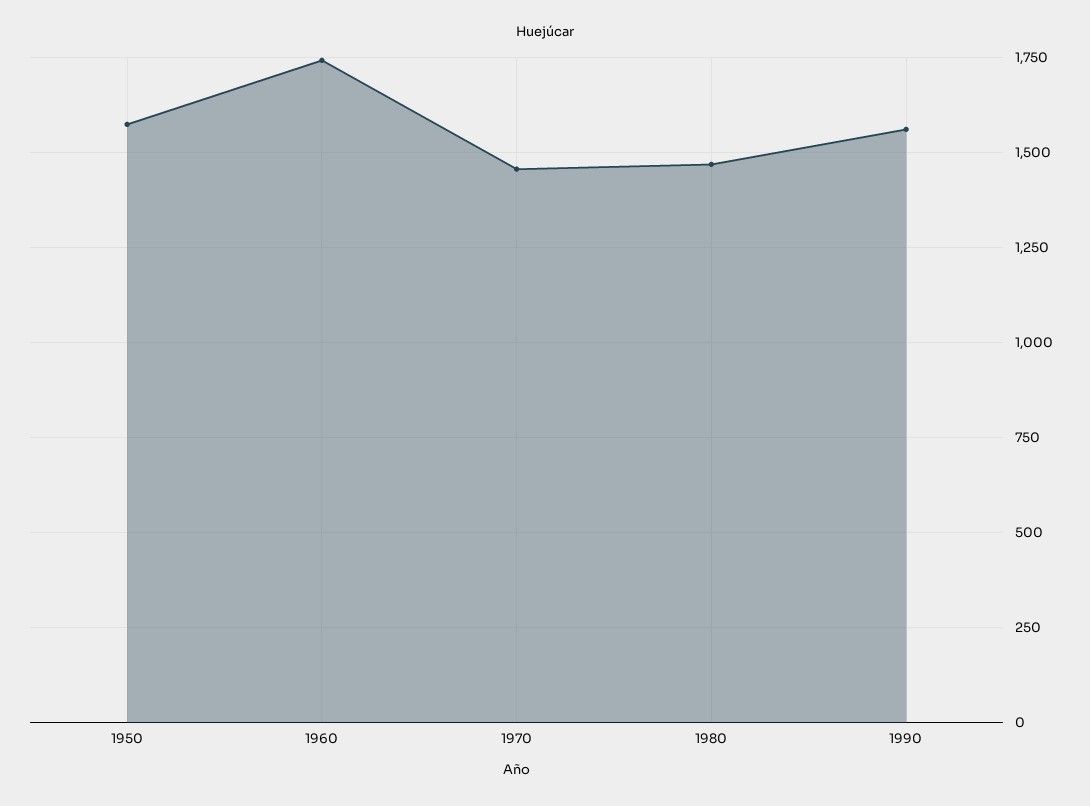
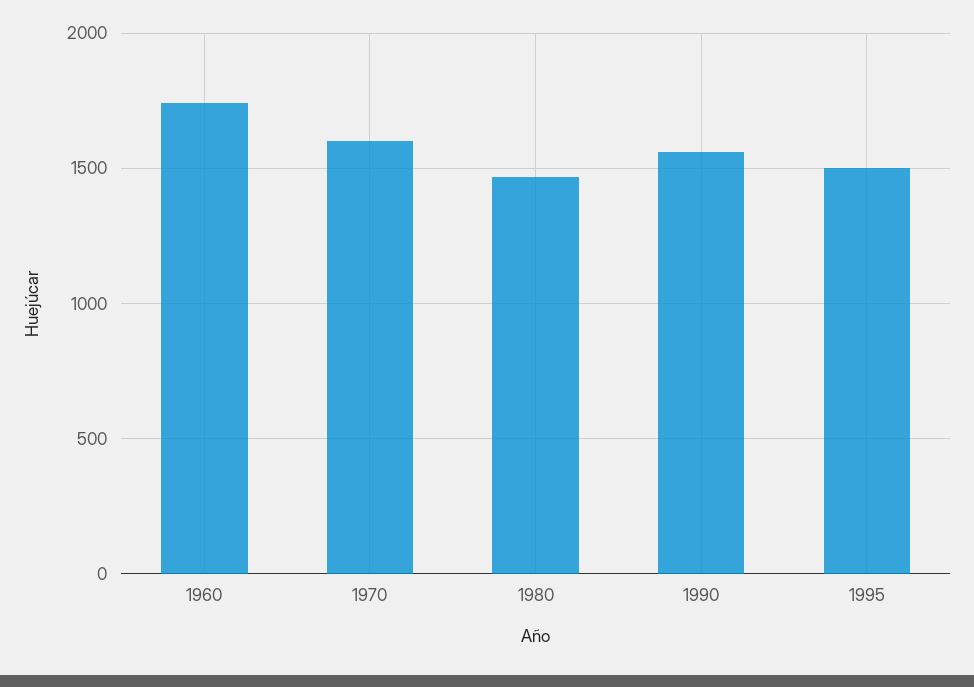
1950: 1575 -> none
1970: 1450 -> 1600
1995: none -> 1500

